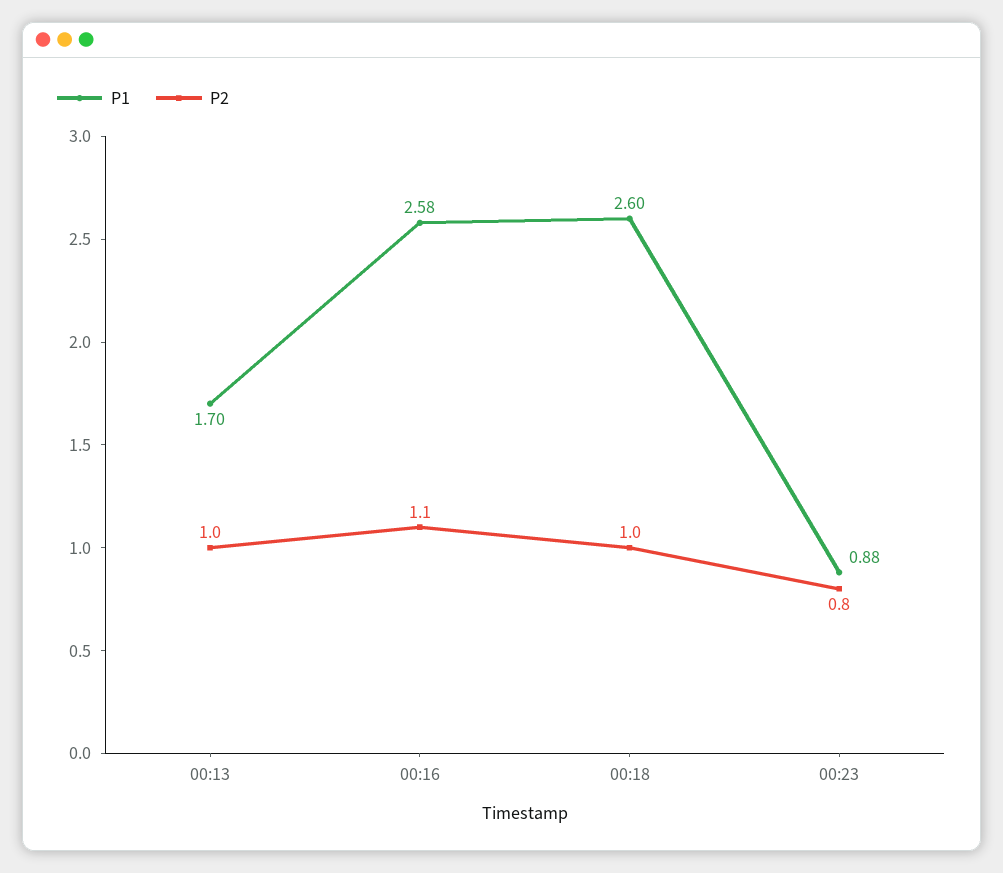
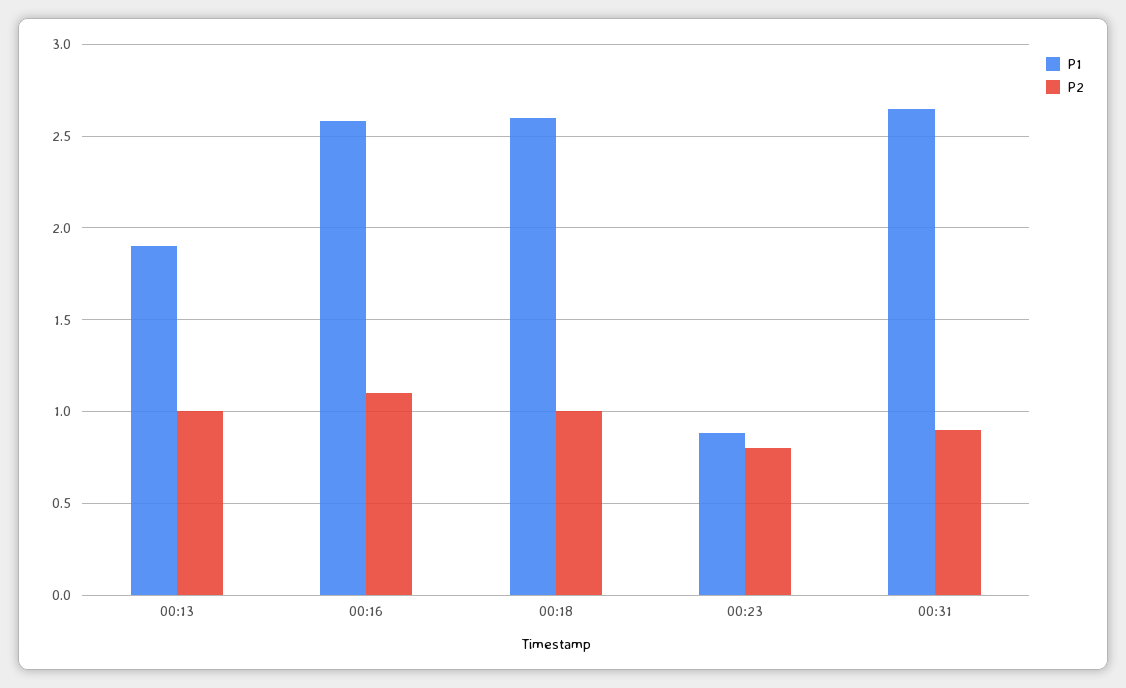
P1, 00:13: 1.7 -> 1.9
P1, 00:31: none -> 2.65
P2, 00:31: none -> 0.9

